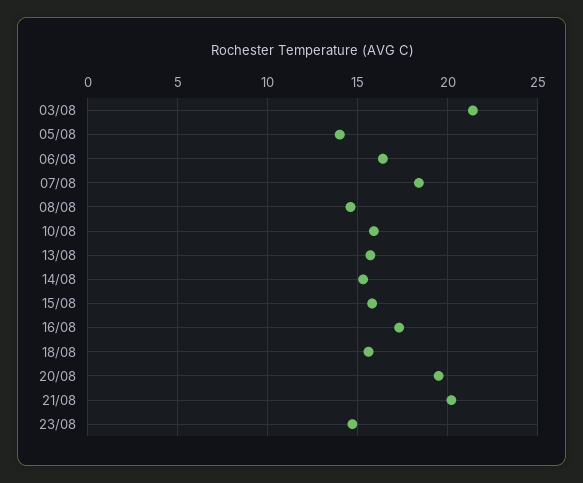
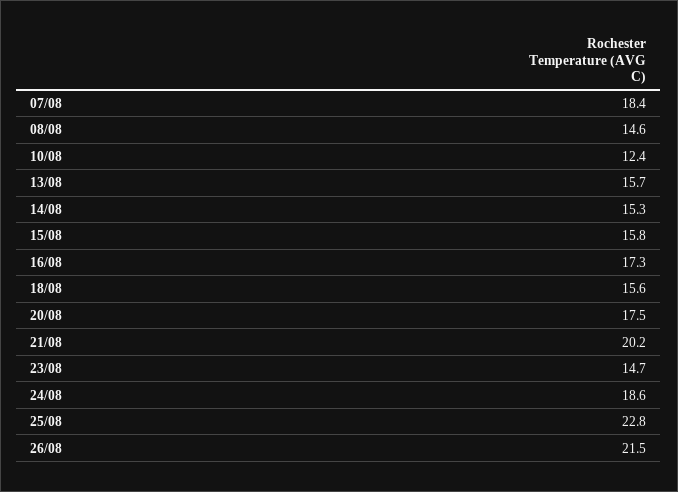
03/08: 21.5 -> none
05/08: 14 -> none
06/08: 16.5 -> none
10/08: 16 -> 12.4
20/08: 19.5 -> 17.5
24/08: none -> 18.6
25/08: none -> 22.8
26/08: none -> 21.5

